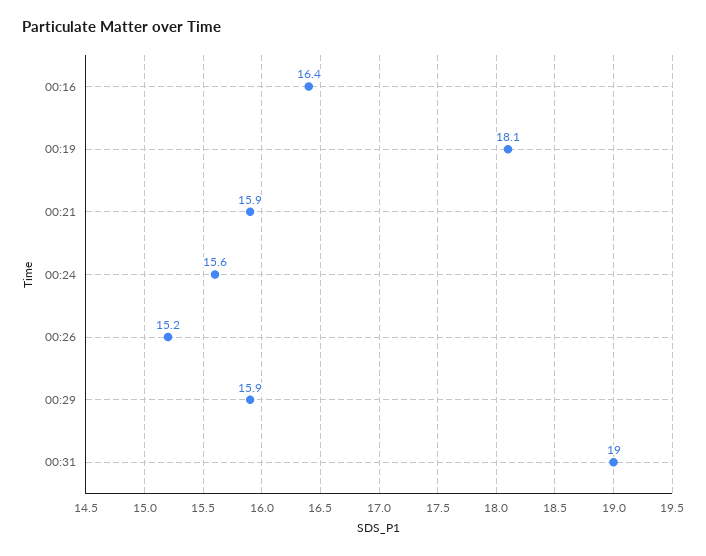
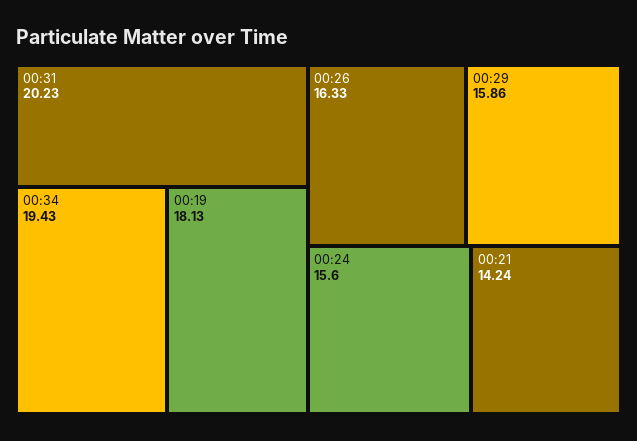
00:16: 16.4 -> none
00:21: 15.9 -> 14.24
00:26: 15.2 -> 16.33
00:31: 19 -> 20.23
00:34: none -> 19.43

